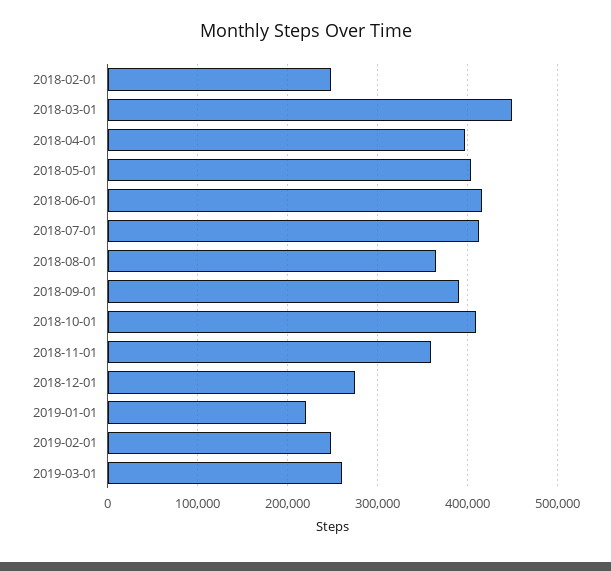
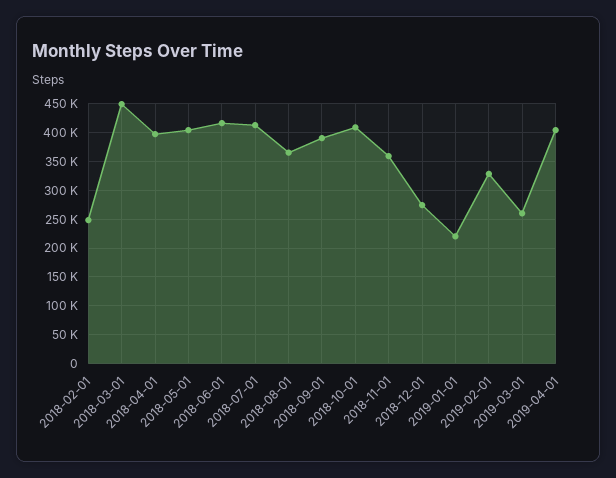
2019-02-01: 250000 -> 325000
2019-04-01: none -> 400000

